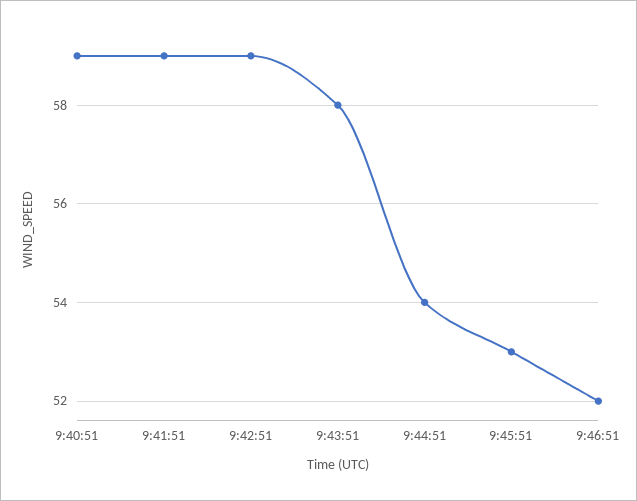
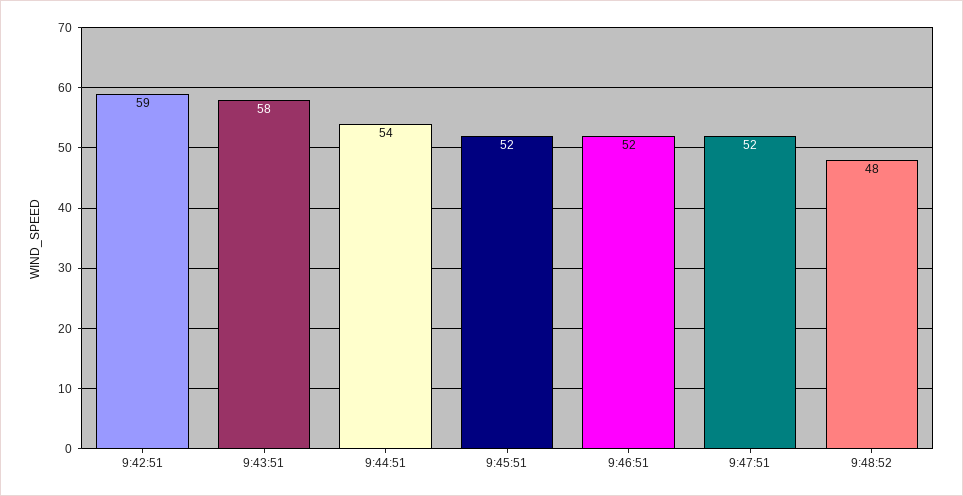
9:40:51: 59 -> none
9:41:51: 59 -> none
9:45:51: 53 -> 52
9:47:51: none -> 52
9:48:52: none -> 48

